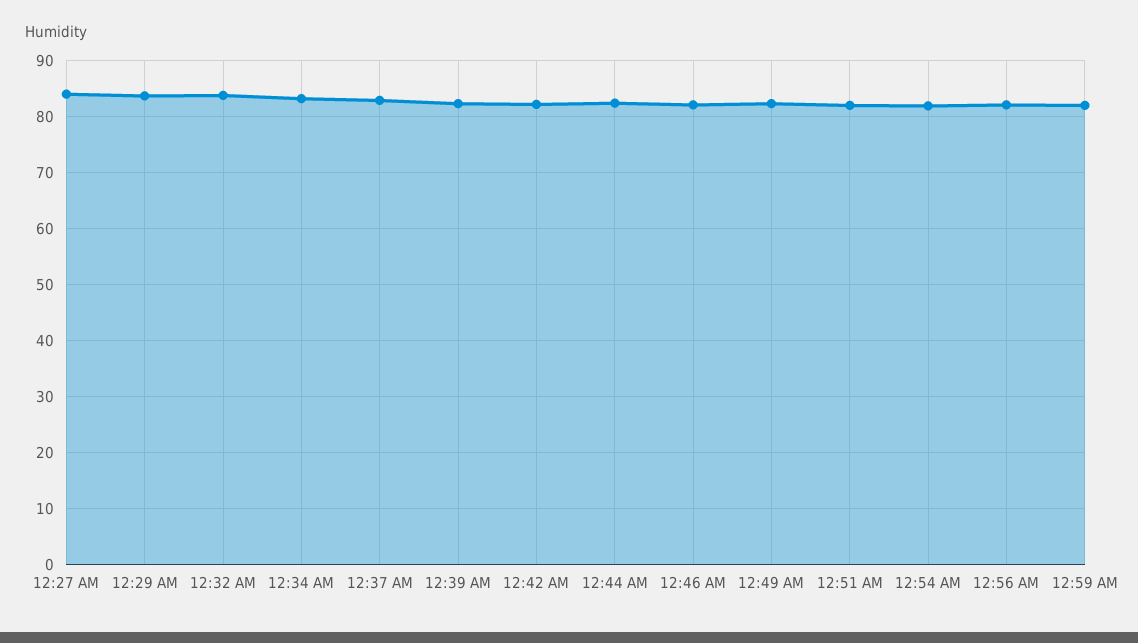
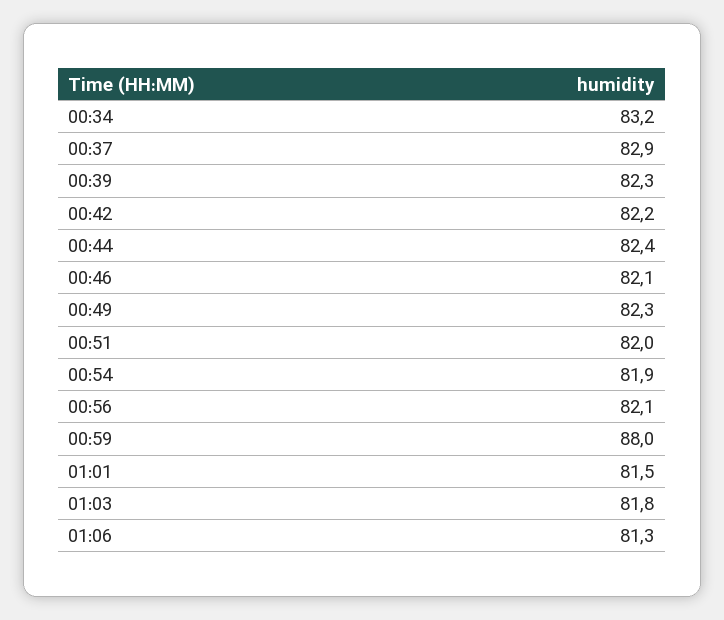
12:27 AM: 84 -> none
12:29 AM: 84 -> none
12:32 AM: 84 -> none
12:59 AM: 82 -> 88
01:01: none -> 81.5
01:03: none -> 81.8
01:06: none -> 81.3

